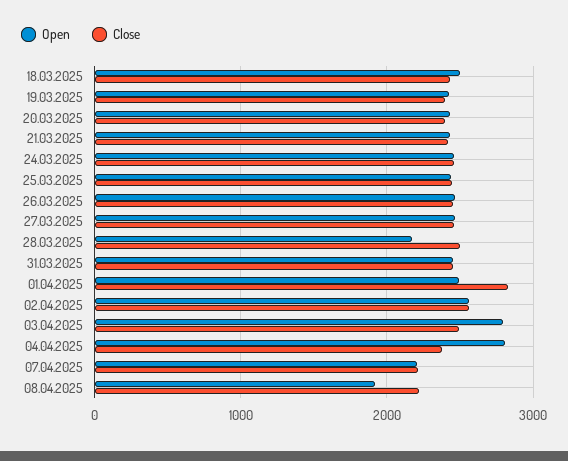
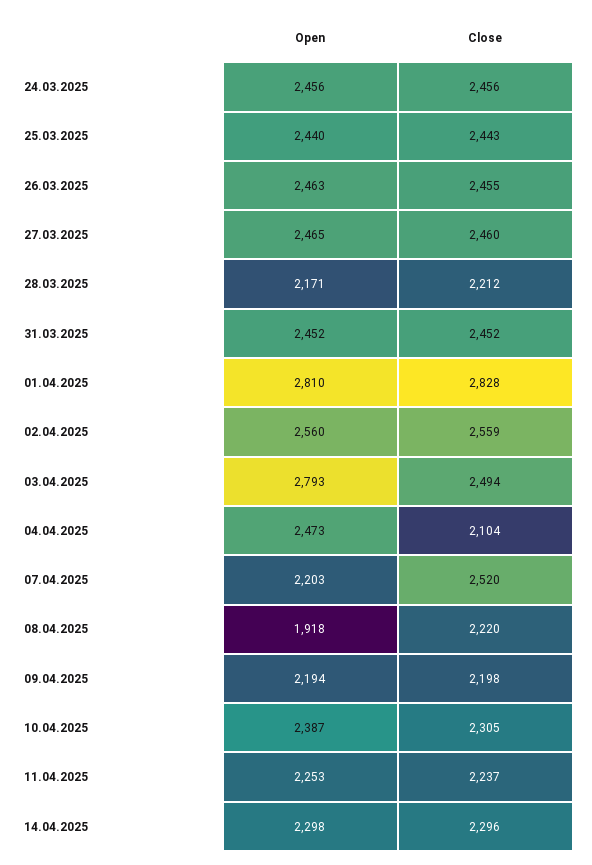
Open, 18.03.2025: 2500 -> none
Close, 18.03.2025: 2400 -> none
Open, 19.03.2025: 2400 -> none
Close, 19.03.2025: 2400 -> none
Open, 20.03.2025: 2400 -> none
Close, 20.03.2025: 2400 -> none
Open, 21.03.2025: 2400 -> none
Close, 21.03.2025: 2400 -> none
Close, 28.03.2025: 2500 -> 2212
Open, 01.04.2025: 2500 -> 2810
Open, 04.04.2025: 2800 -> 2473
Close, 04.04.2025: 2400 -> 2104
Close, 07.04.2025: 2200 -> 2520
Open, 09.04.2025: none -> 2194
Close, 09.04.2025: none -> 2198
Open, 10.04.2025: none -> 2387
Close, 10.04.2025: none -> 2305
Open, 11.04.2025: none -> 2253
Close, 11.04.2025: none -> 2237
Open, 14.04.2025: none -> 2298
Close, 14.04.2025: none -> 2296

